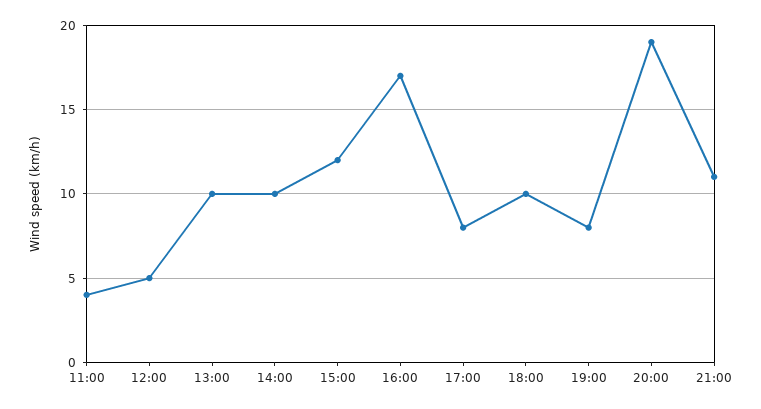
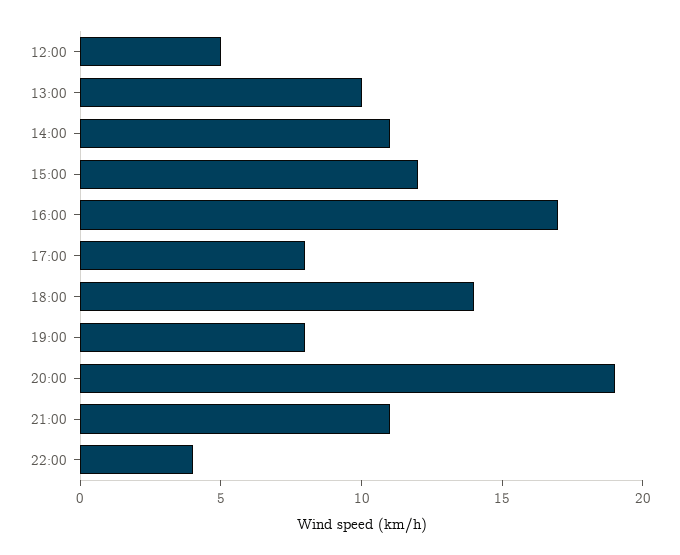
11:00: 4 -> none
14:00: 10 -> 11
18:00: 10 -> 14
22:00: none -> 4

